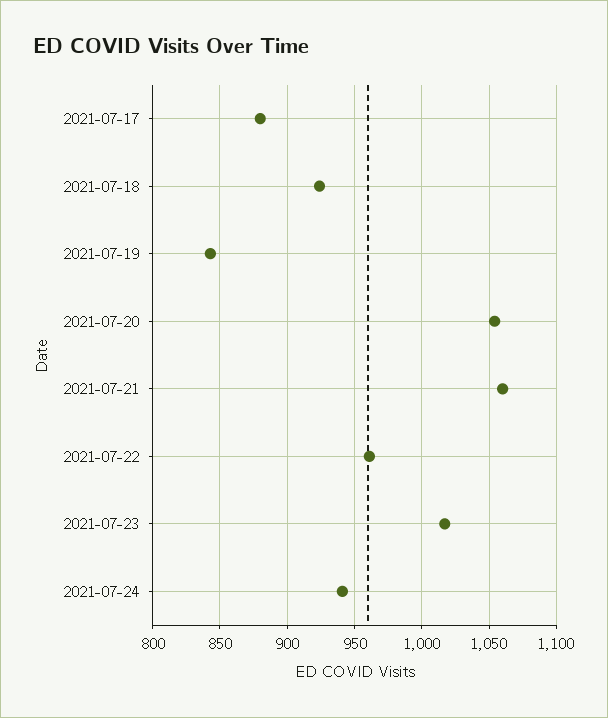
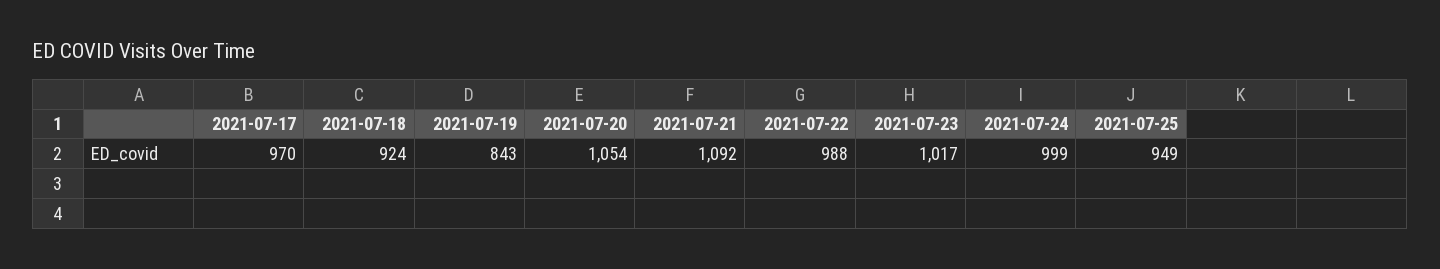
2021-07-17: 880 -> 970
2021-07-21: 1060 -> 1092
2021-07-22: 960 -> 988
2021-07-24: 940 -> 999
2021-07-25: none -> 949

